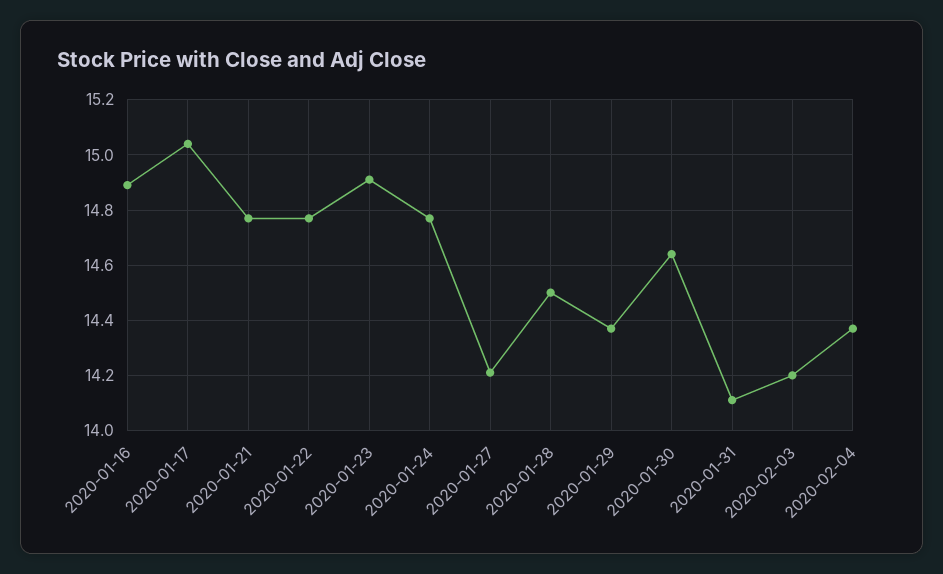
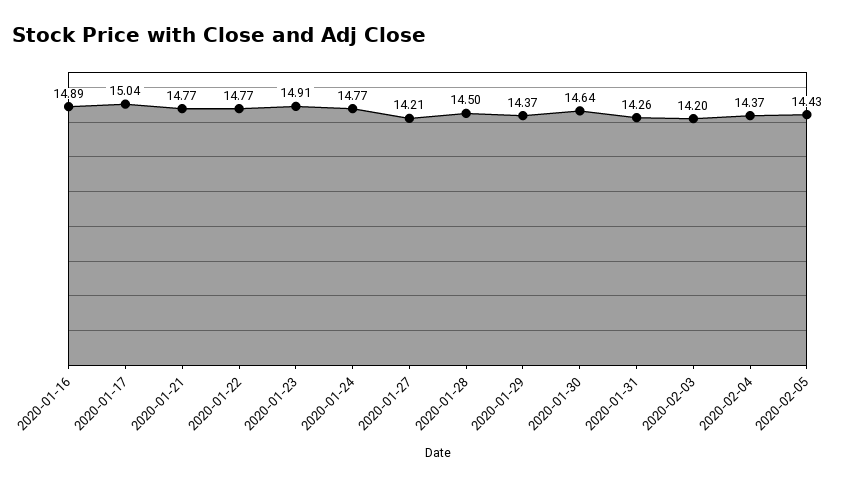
2020-01-31: 14.1 -> 14.26
2020-02-05: none -> 14.43

